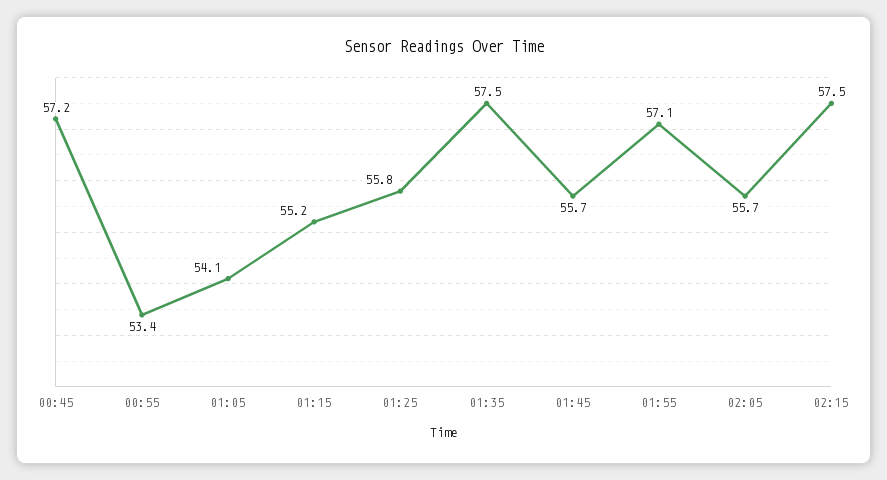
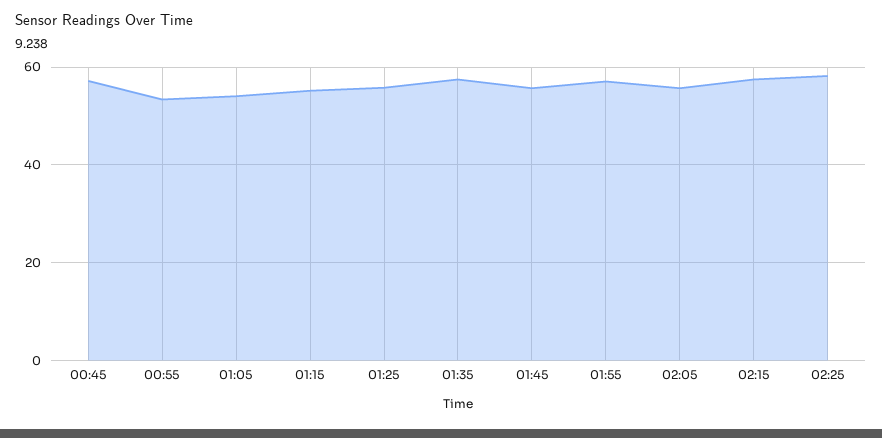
02:25: none -> 58

